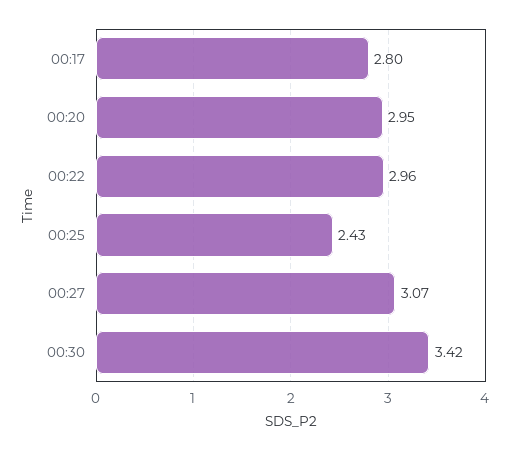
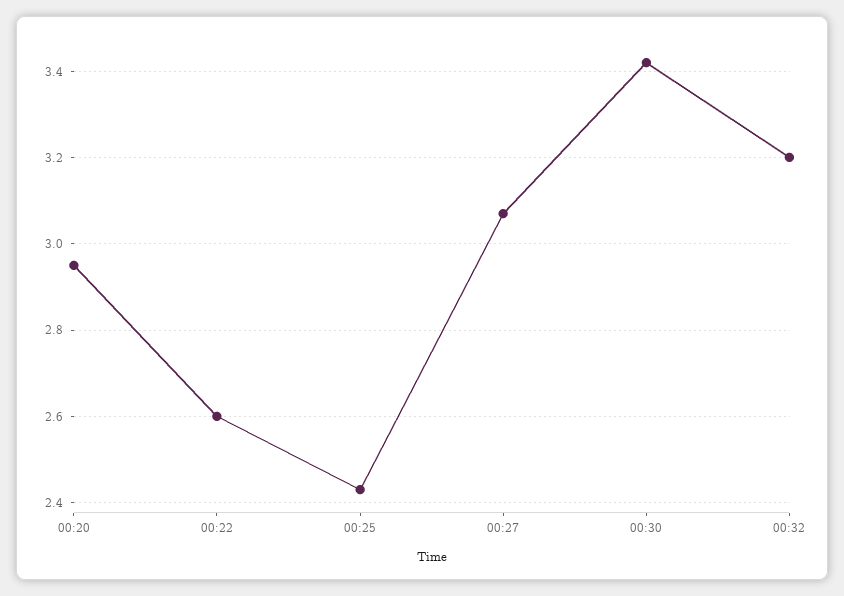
00:17: 2.8 -> none
00:22: 2.96 -> 2.6
00:32: none -> 3.2

